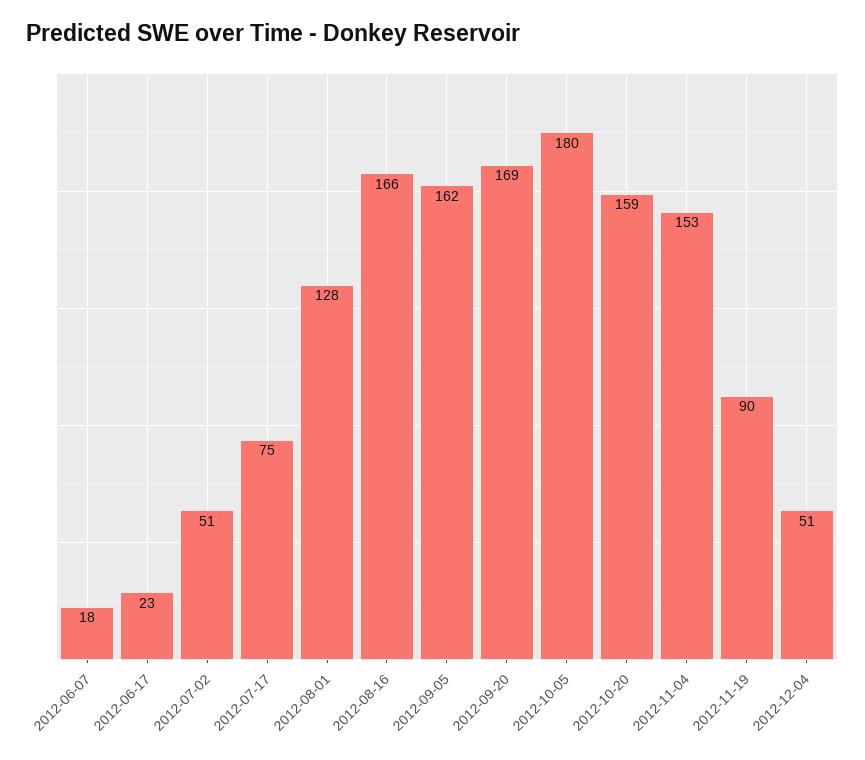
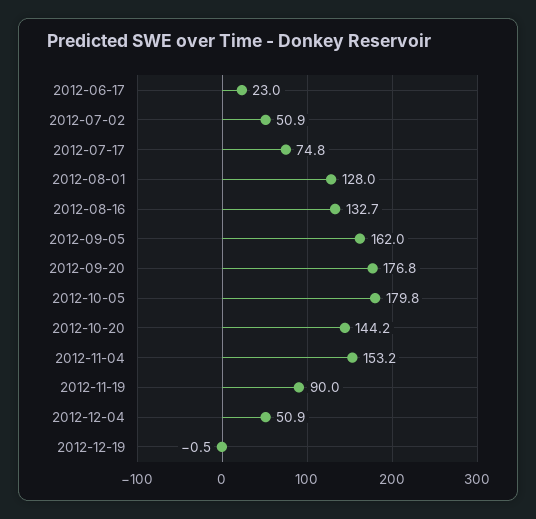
2012-06-07: 18 -> none
2012-08-16: 166 -> 132.7
2012-09-20: 169 -> 176.8
2012-10-20: 159 -> 144.2
2012-12-19: none -> -0.5

